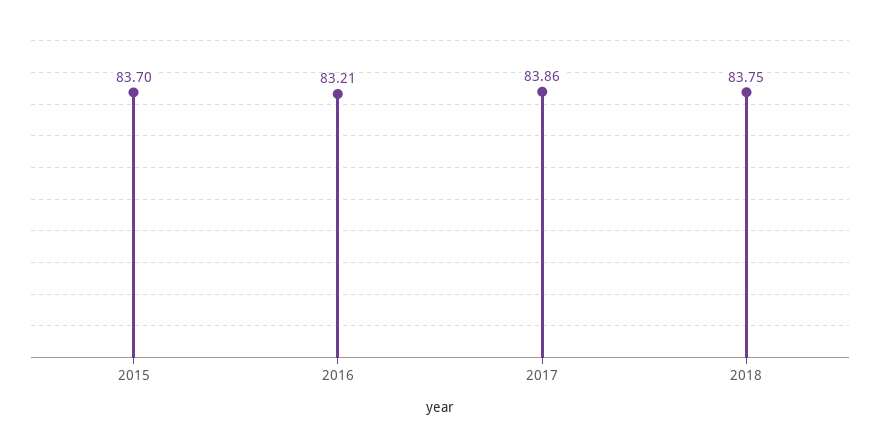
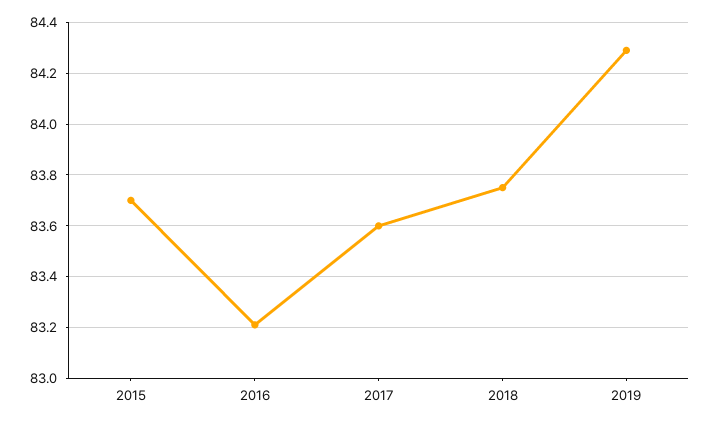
2017: 83.86 -> 83.6
2019: none -> 84.3

